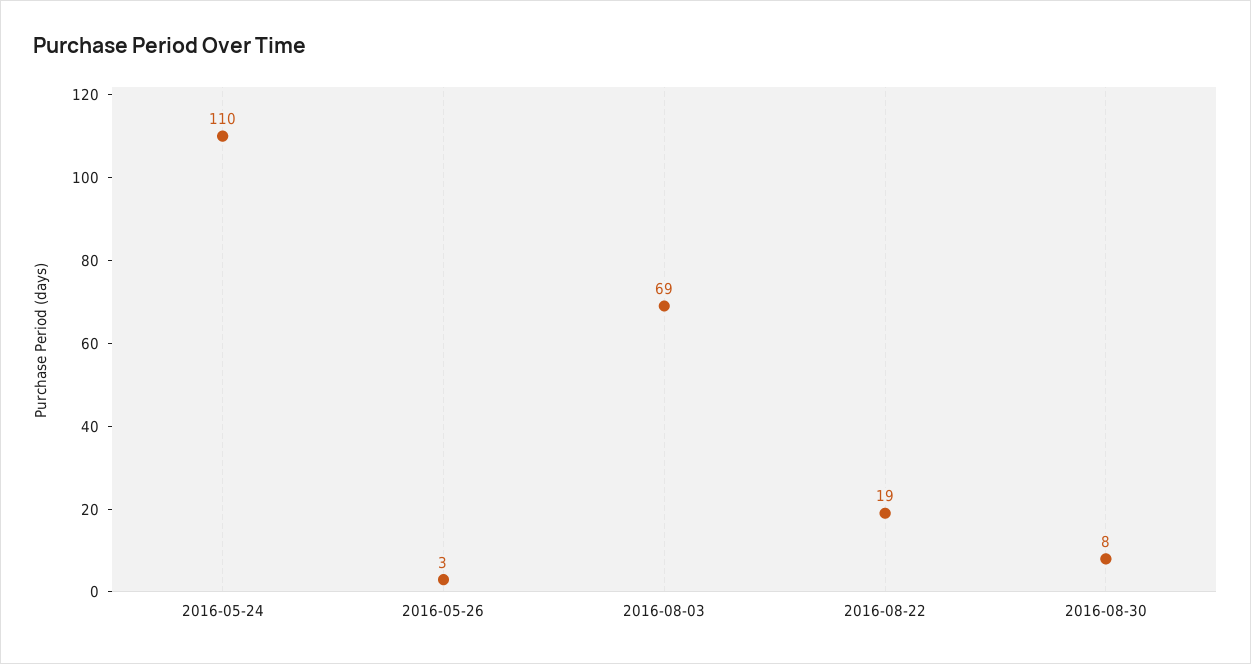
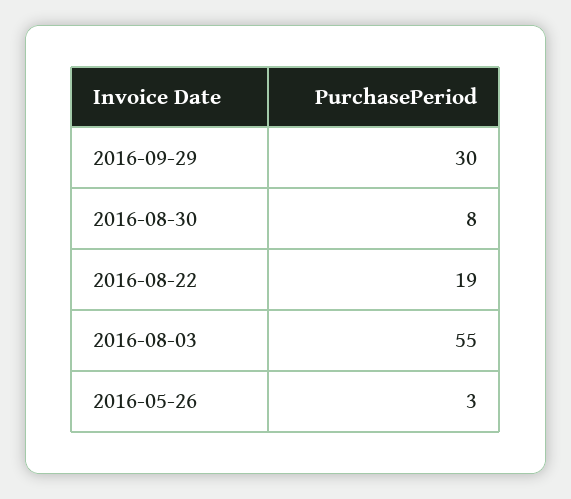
2016-05-24: 110 -> none
2016-08-03: 69 -> 55
2016-09-29: none -> 30

